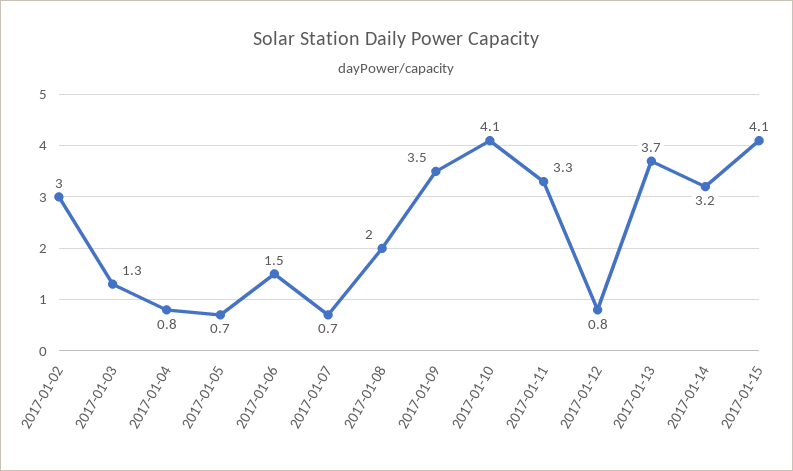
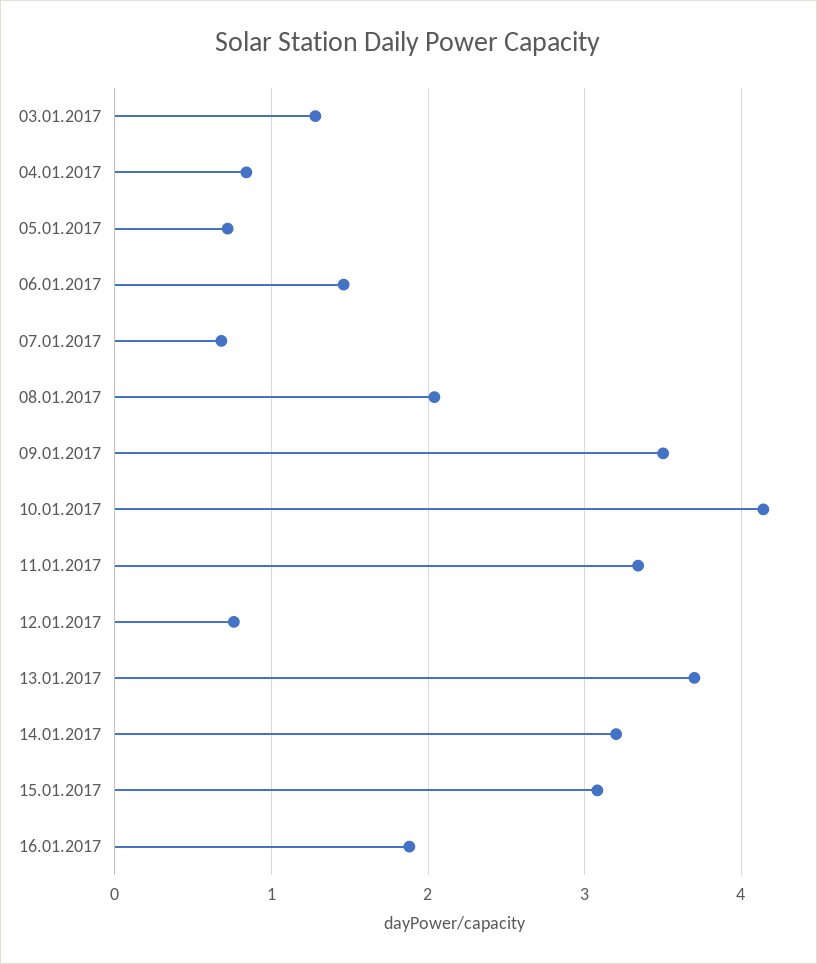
2017-01-02: 3 -> none
2017-01-15: 4.1 -> 3.1
16.01.2017: none -> 1.9

